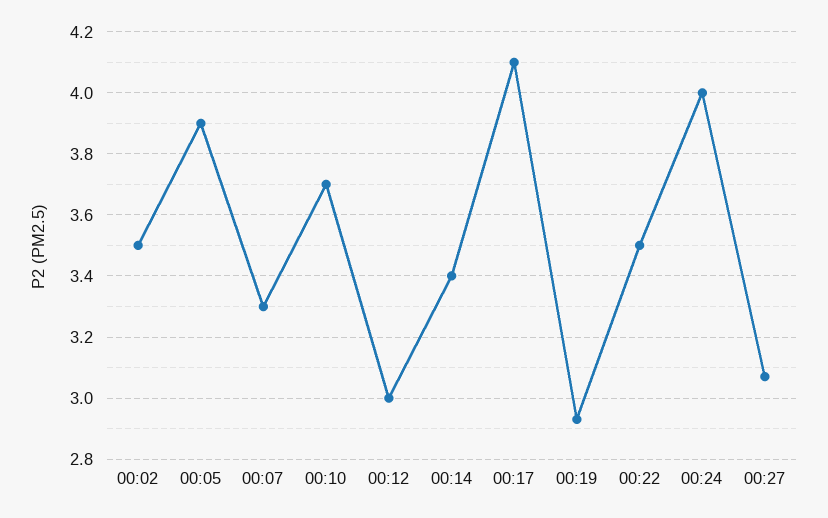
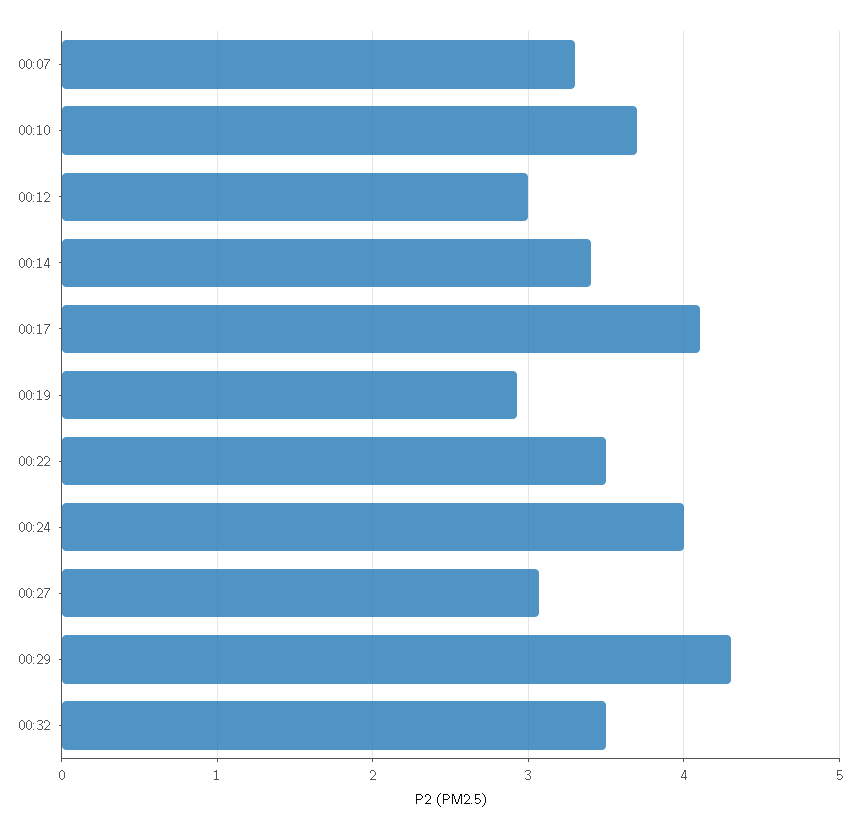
00:02: 3.5 -> none
00:05: 3.9 -> none
00:29: none -> 4.3
00:32: none -> 3.5

